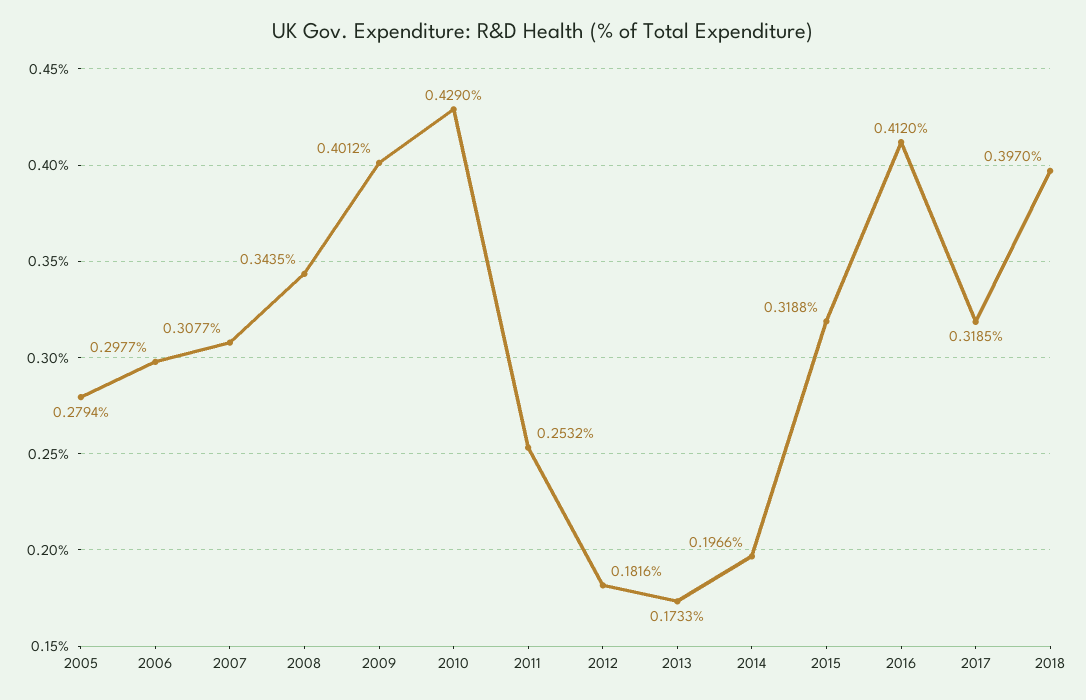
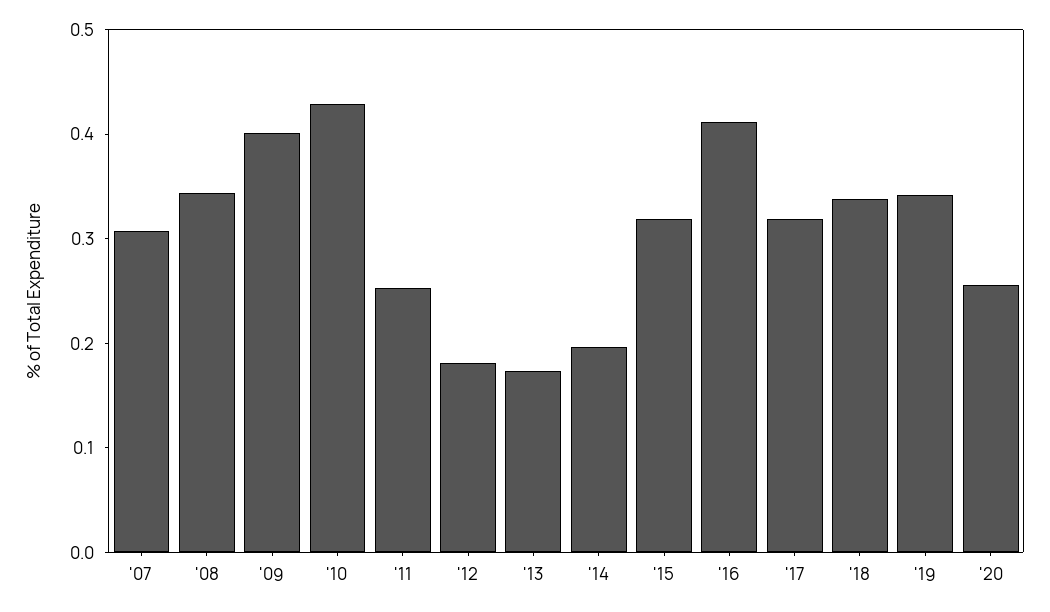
2005: 0.2794 -> none
2006: 0.2977 -> none
2018: 0.397 -> 0.34
'19: none -> 0.34
'20: none -> 0.26

